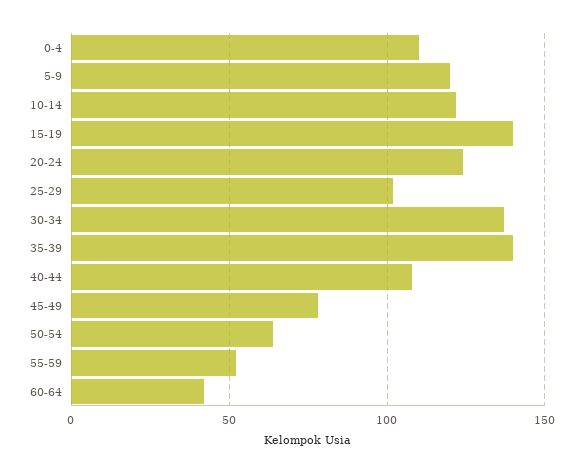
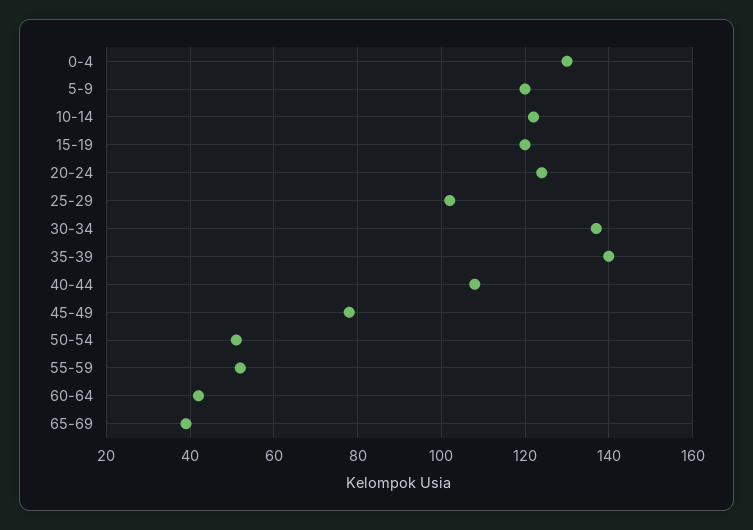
0-4: 110 -> 130
15-19: 140 -> 120
50-54: 65 -> 50
65-69: none -> 40

